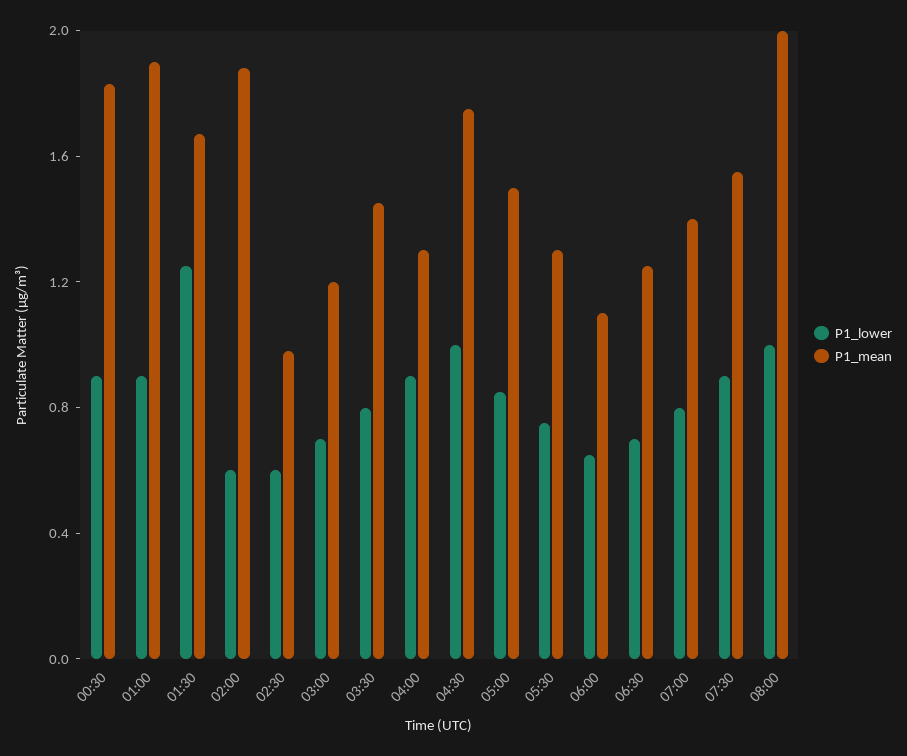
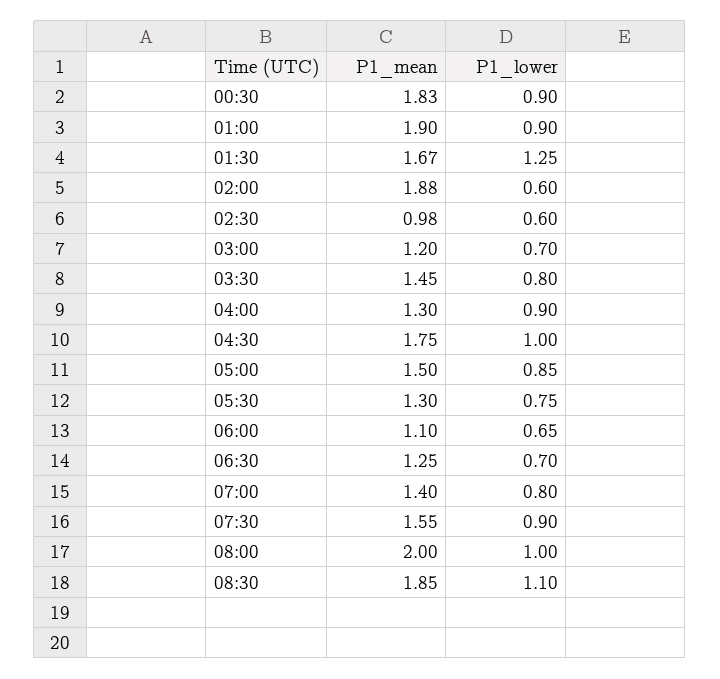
P1_mean, 08:30: none -> 1.85
P1_lower, 08:30: none -> 1.1

